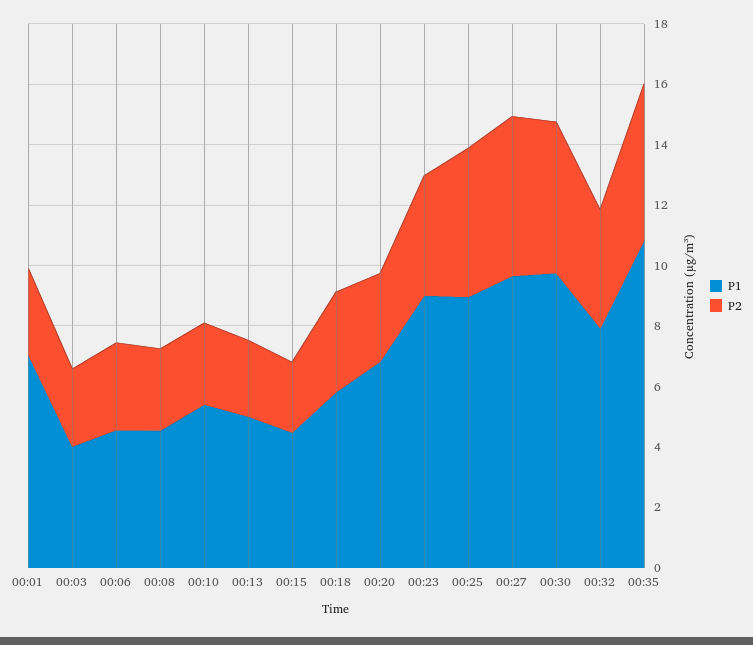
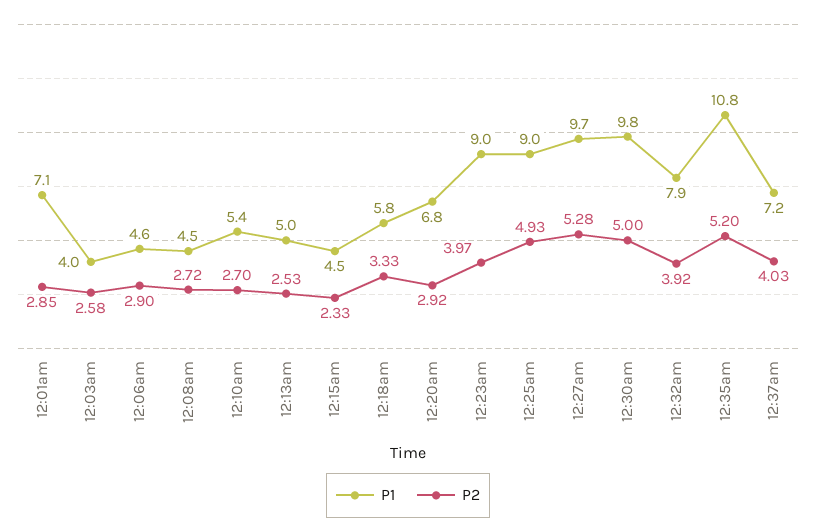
P1, 12:37am: none -> 7.2
P2, 12:37am: none -> 4.03

